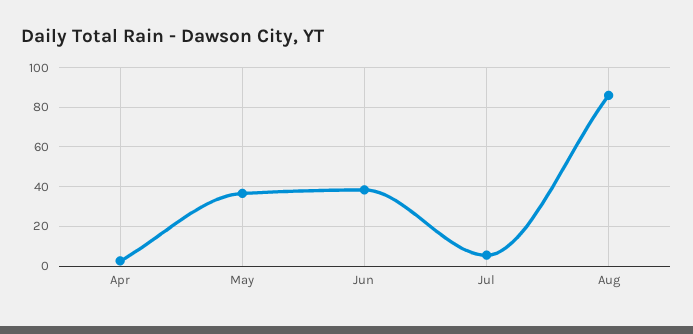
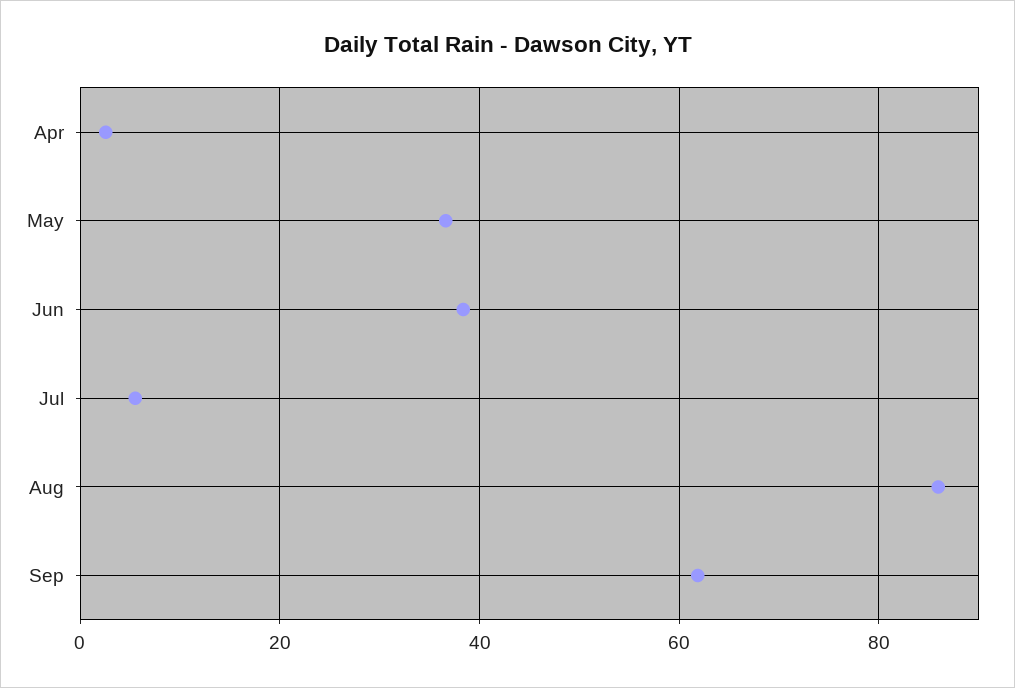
Sep: none -> 62

